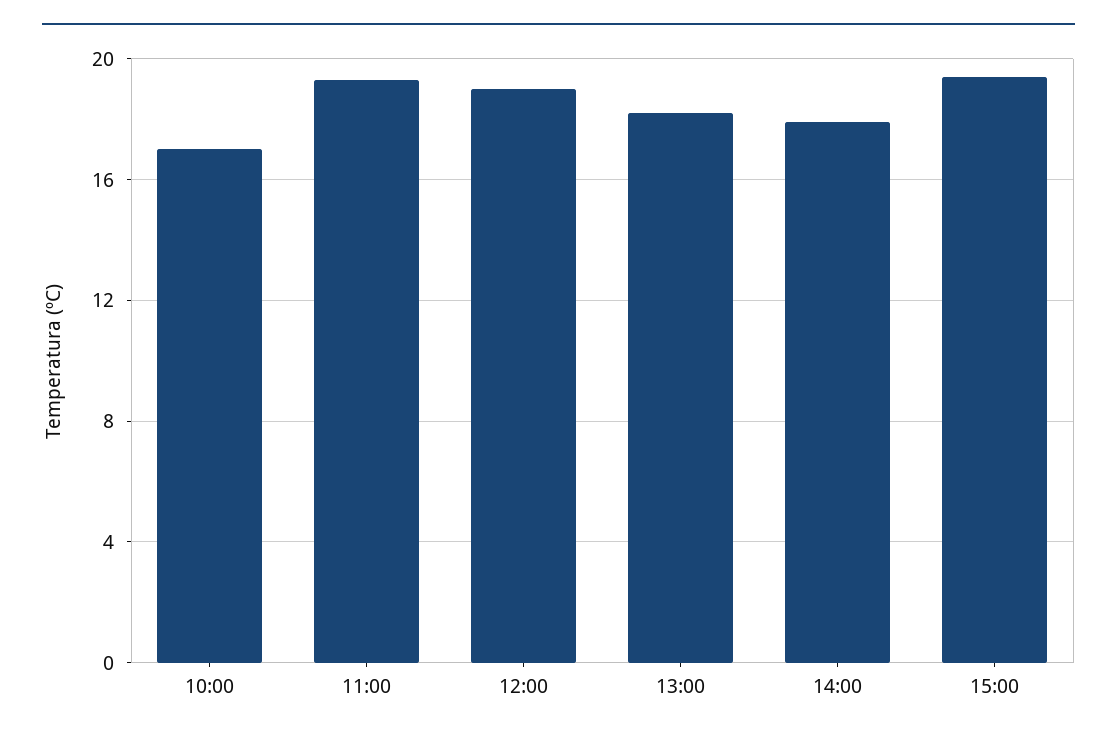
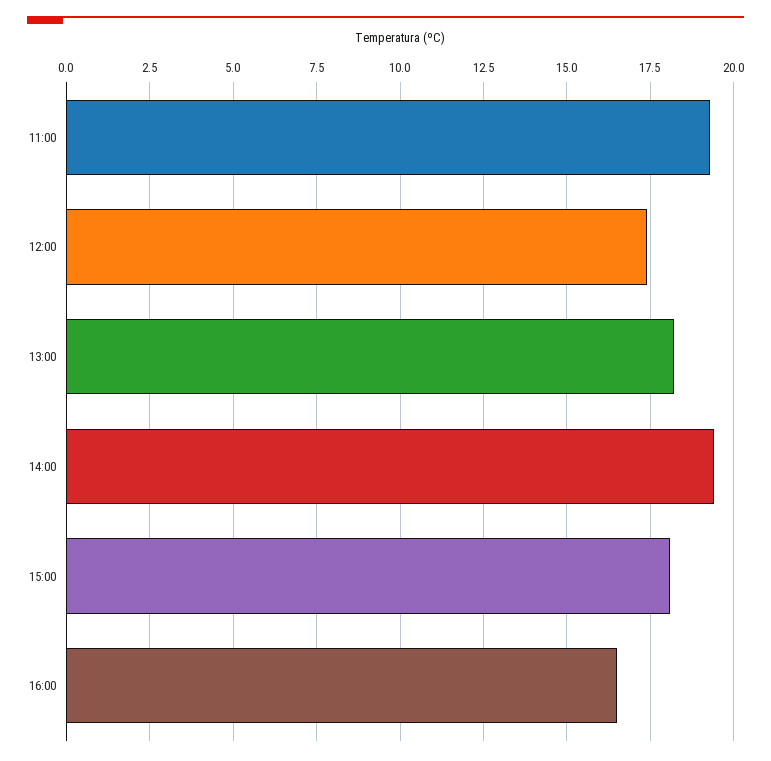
10:00: 17 -> none
12:00: 19 -> 17.5
14:00: 18 -> 19.5
15:00: 19.5 -> 18
16:00: none -> 16.5

